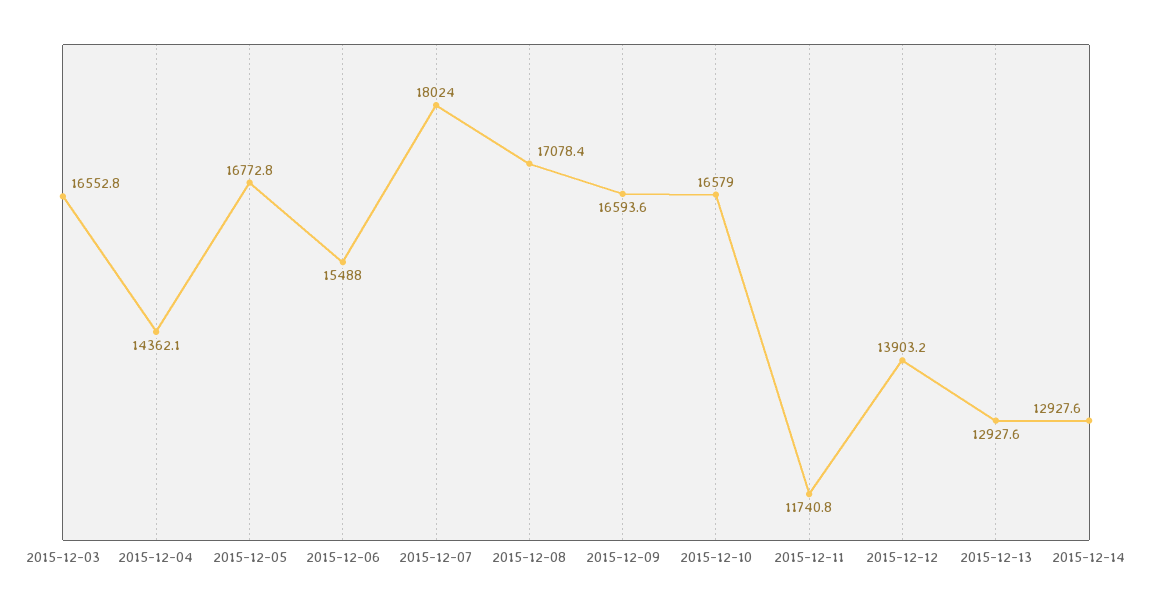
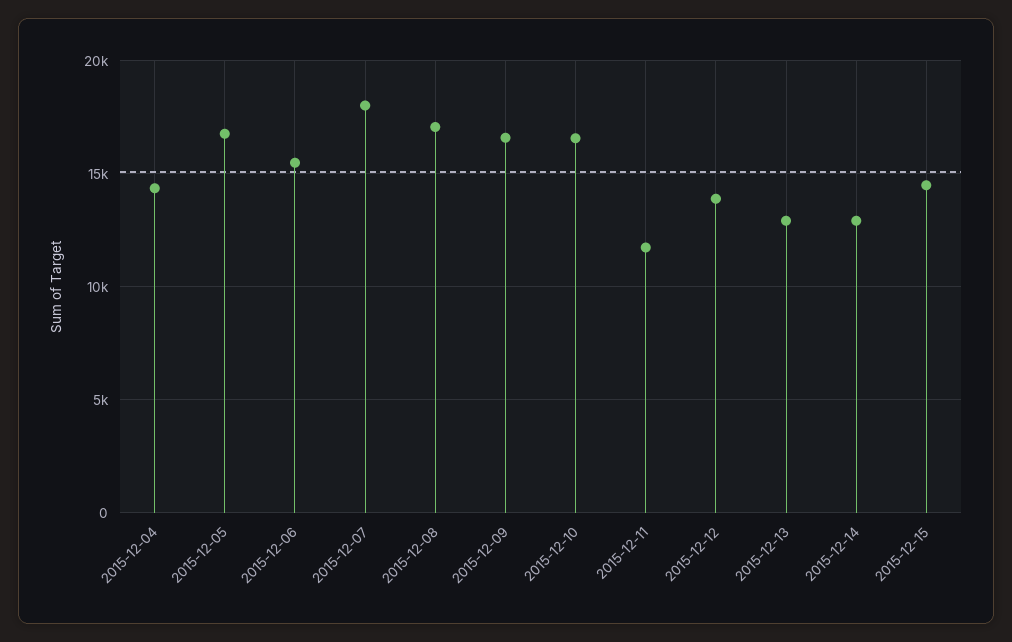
2015-12-03: 16552.8 -> none
2015-12-15: none -> 14500

